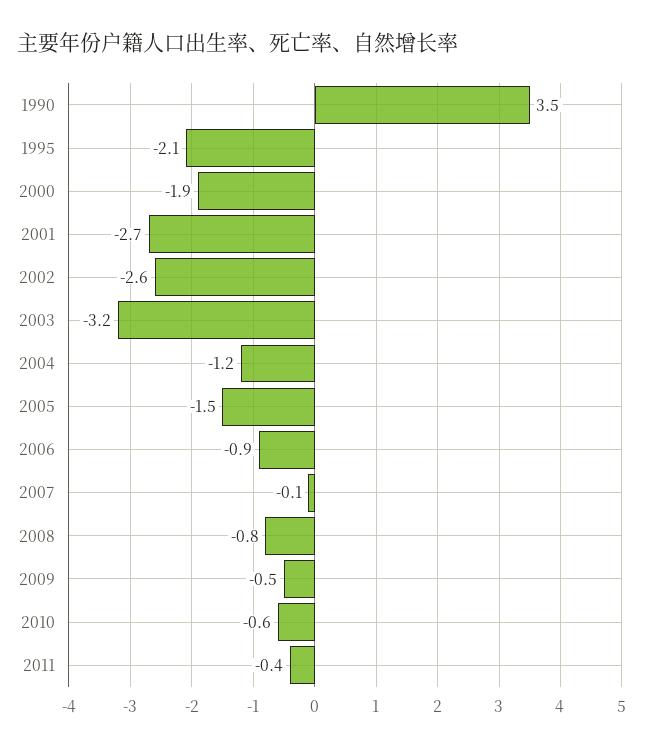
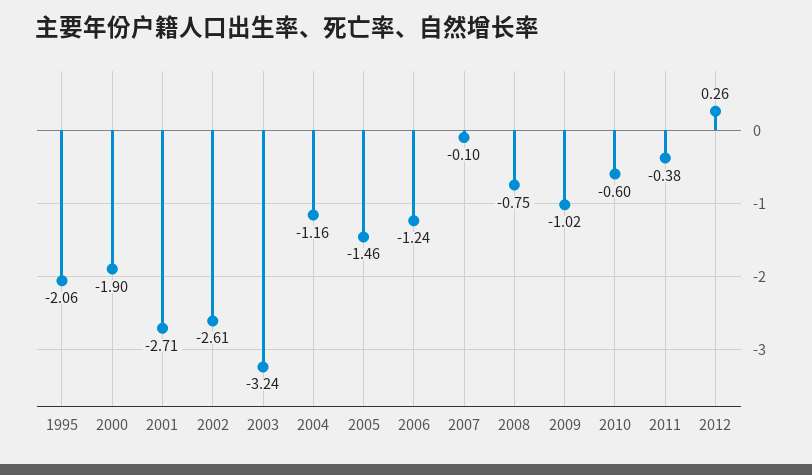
1990: 3.5 -> none
2006: -0.9 -> -1.24
2009: -0.5 -> -1.02
2012: none -> 0.26

